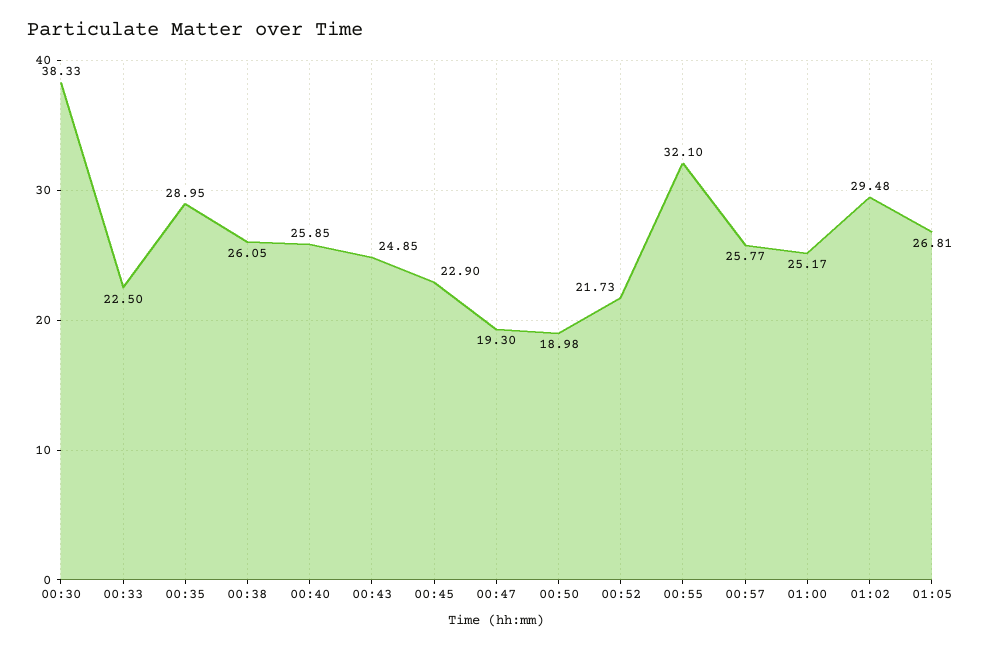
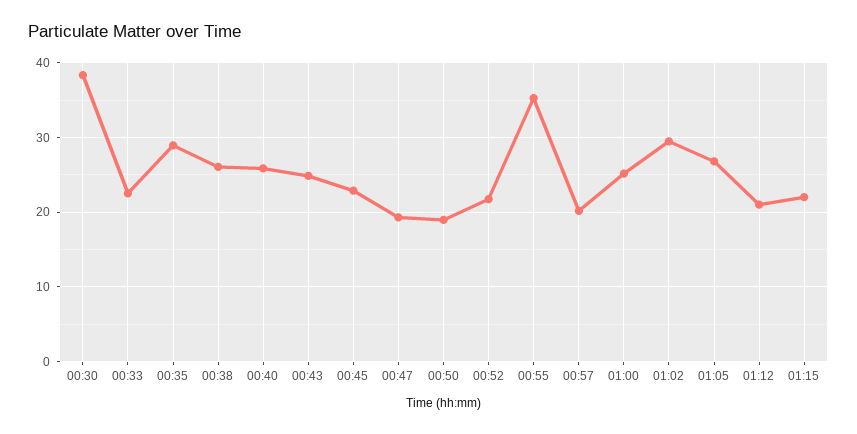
00:55: 32.1 -> 35
00:57: 25.77 -> 20
01:12: none -> 21
01:15: none -> 22

